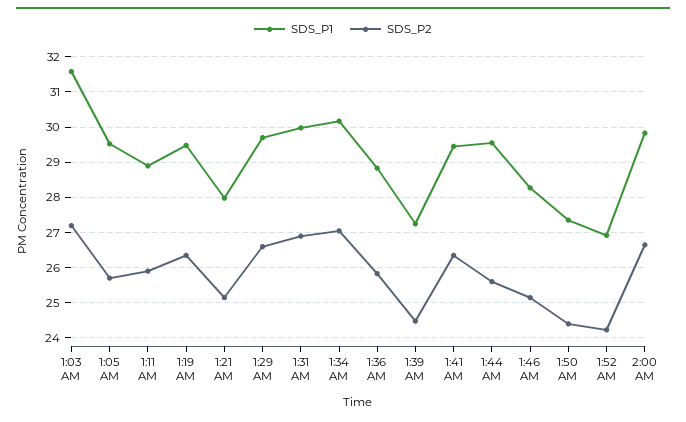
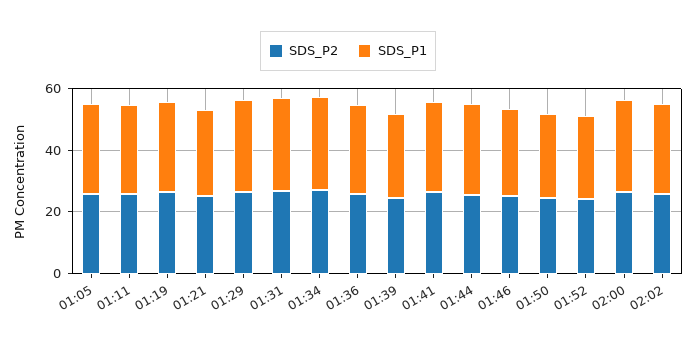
SDS_P1, 1:03 AM: 31.6 -> none
SDS_P2, 1:03 AM: 27.2 -> none
SDS_P2, 02:02: none -> 25
SDS_P1, 02:02: none -> 30

